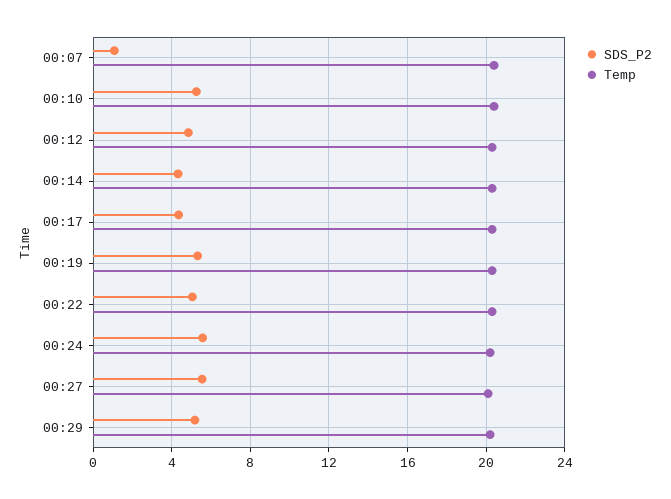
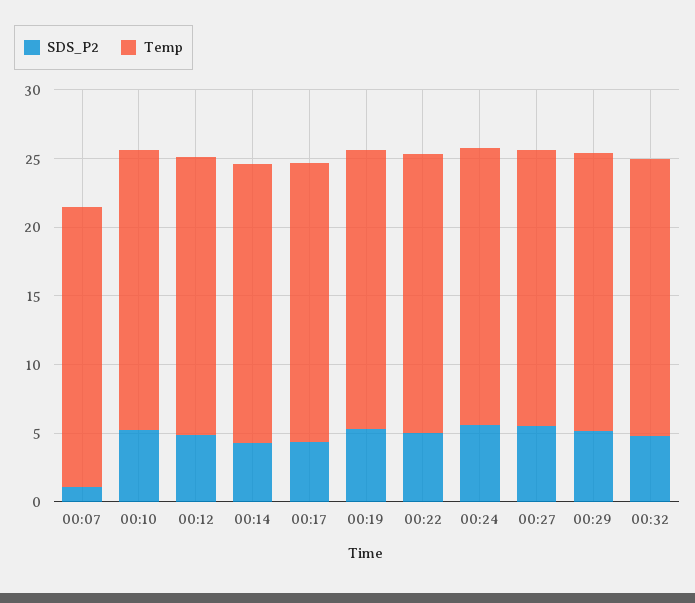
SDS_P2, 00:32: none -> 5
Temp, 00:32: none -> 20

